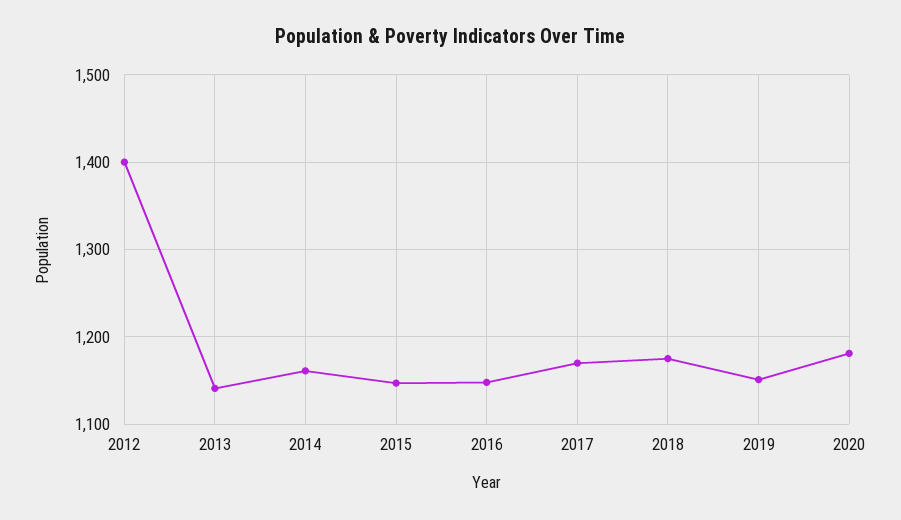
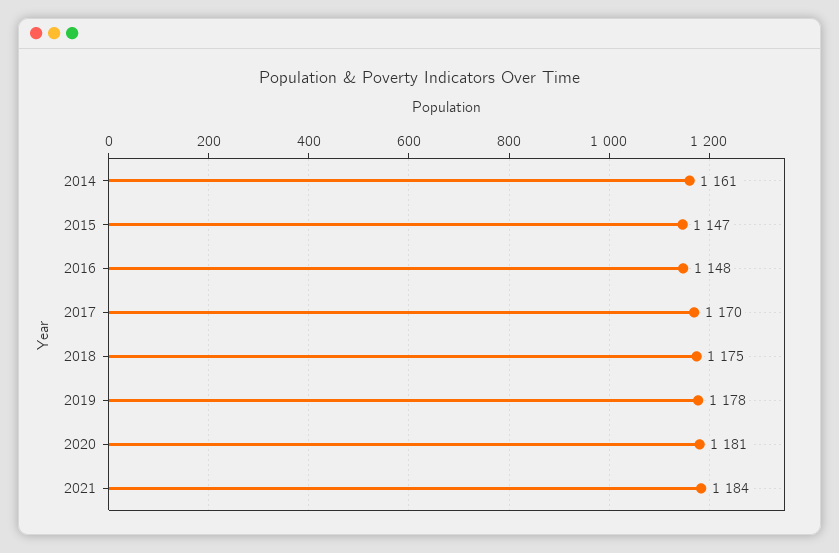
2012: 1400 -> none
2013: 1140 -> none
2019: 1150 -> 1178
2021: none -> 1184

